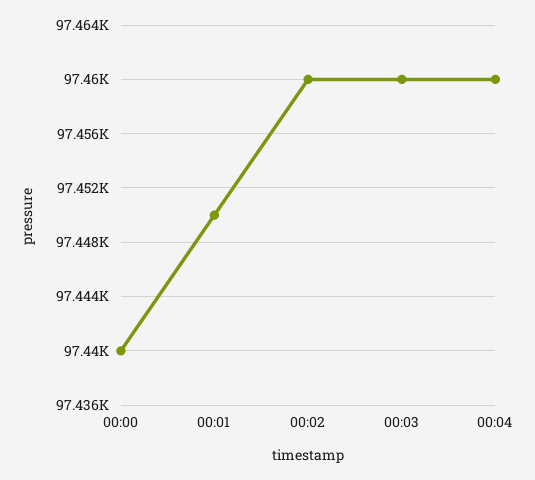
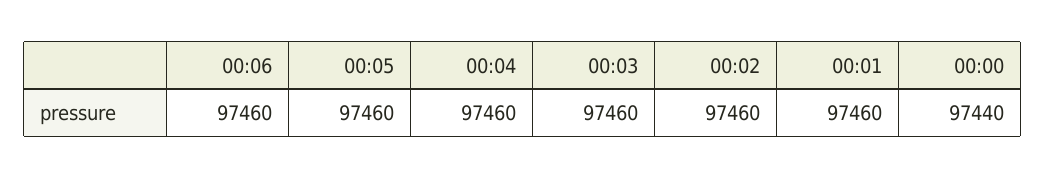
00:01: 97450 -> 97460
00:06: none -> 97460
00:05: none -> 97460

